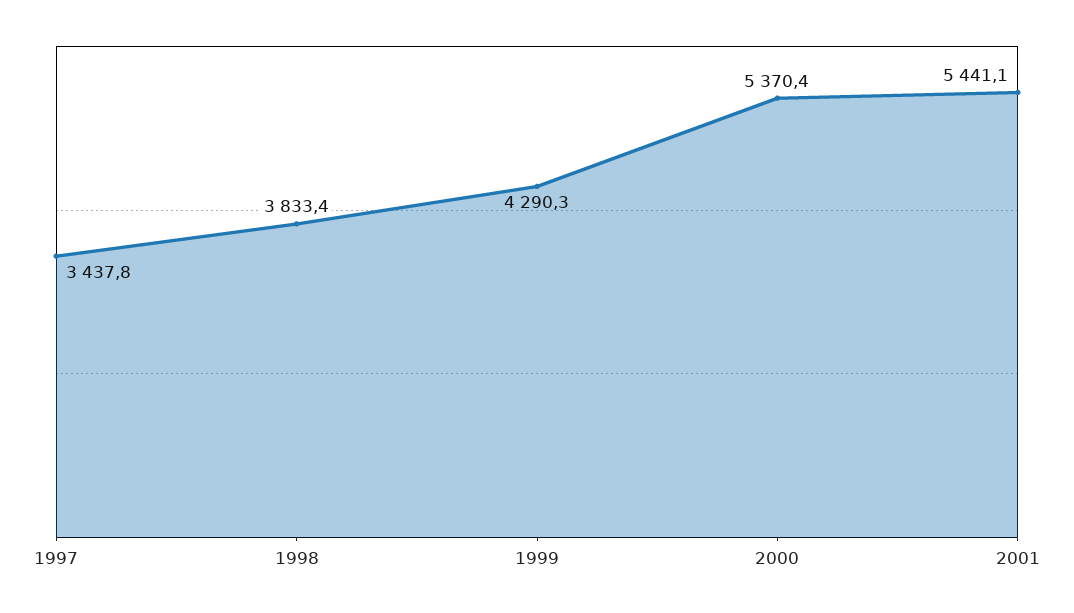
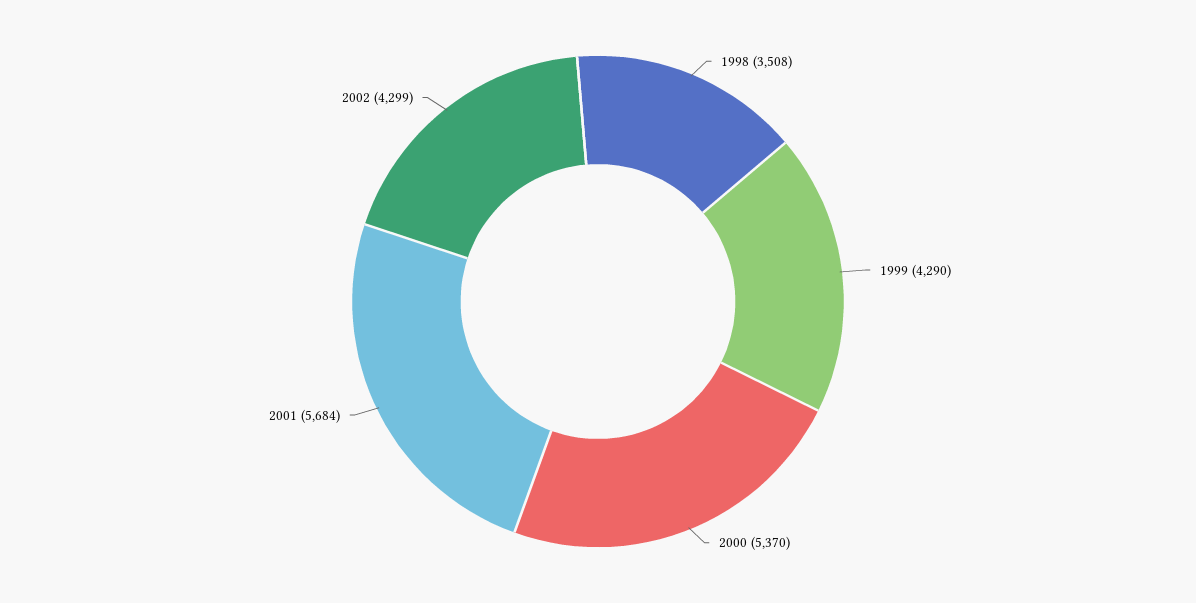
1997: 3437.8 -> none
1998: 3833.4 -> 3508
2001: 5441.1 -> 5684
2002: none -> 4299

